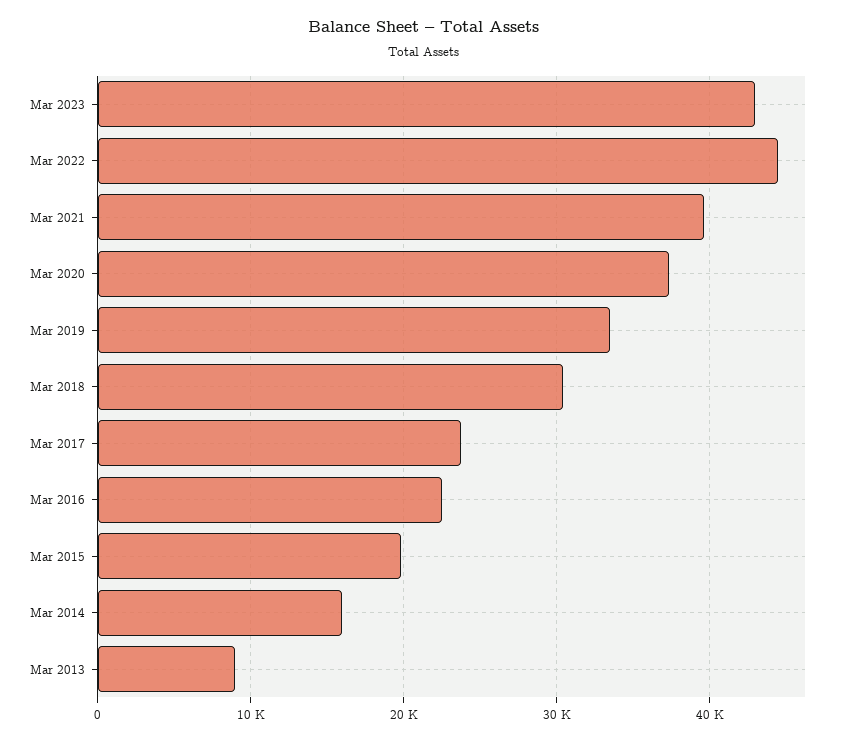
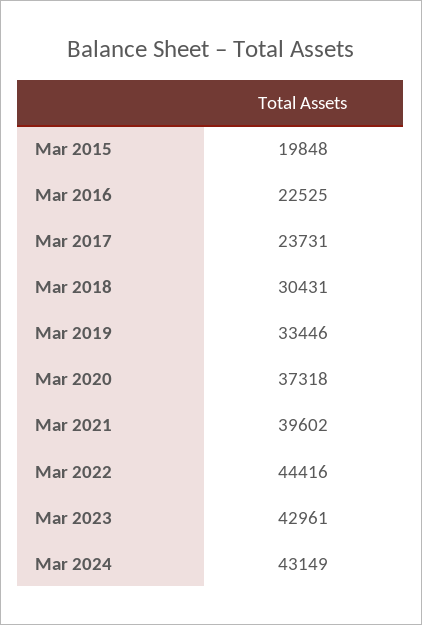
Mar 2014: 16000 -> none
Mar 2013: 9000 -> none
Mar 2024: none -> 43149

